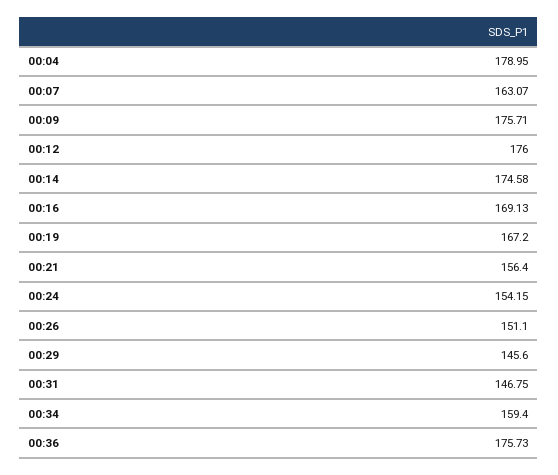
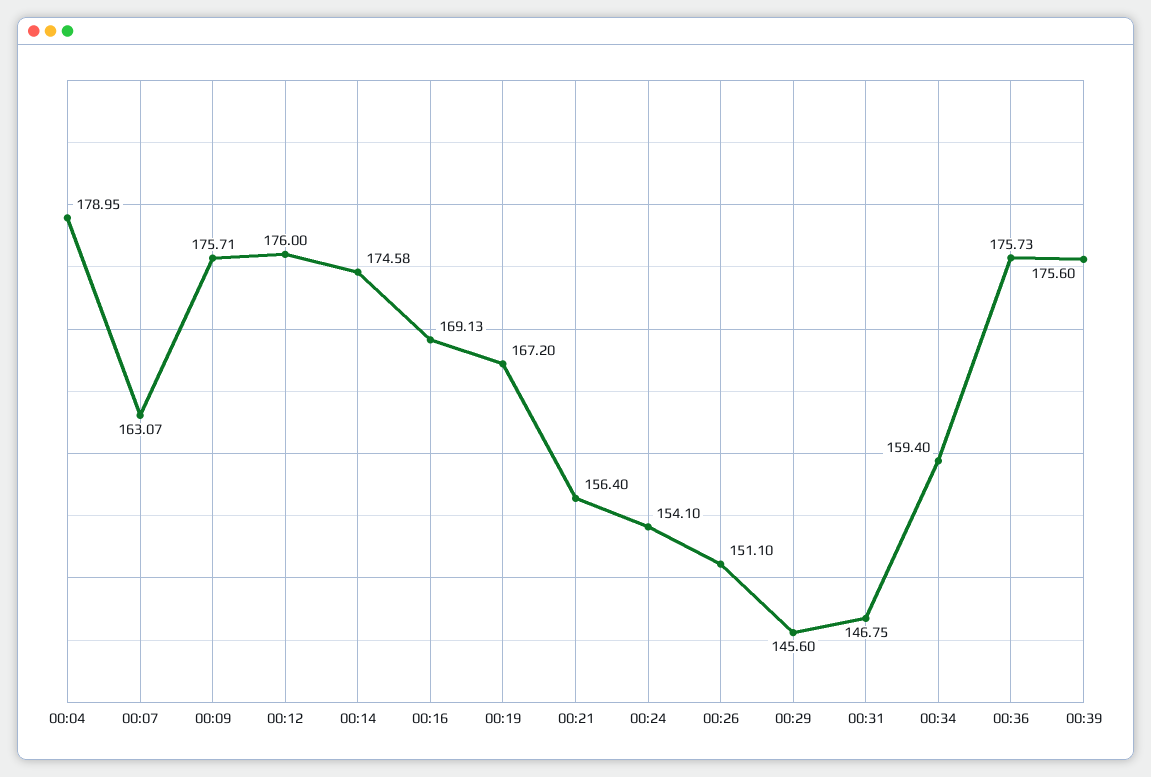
00:24: 154.15 -> 154.1
00:39: none -> 175.6

